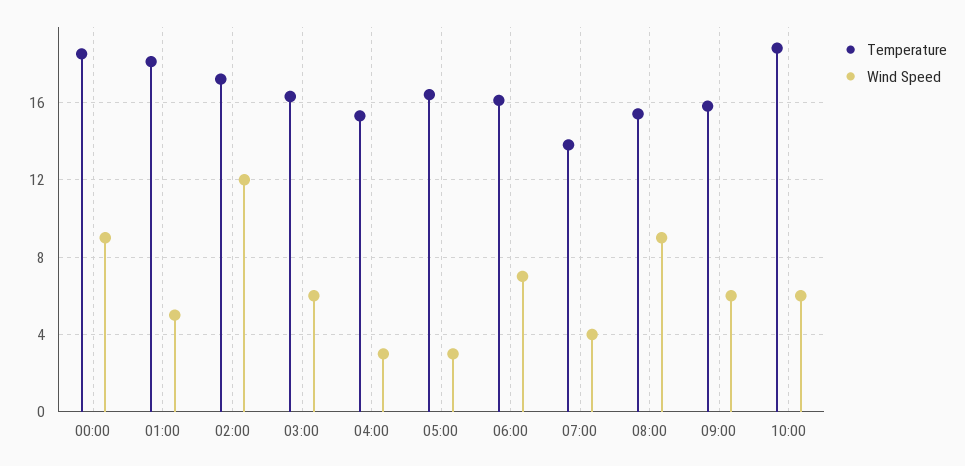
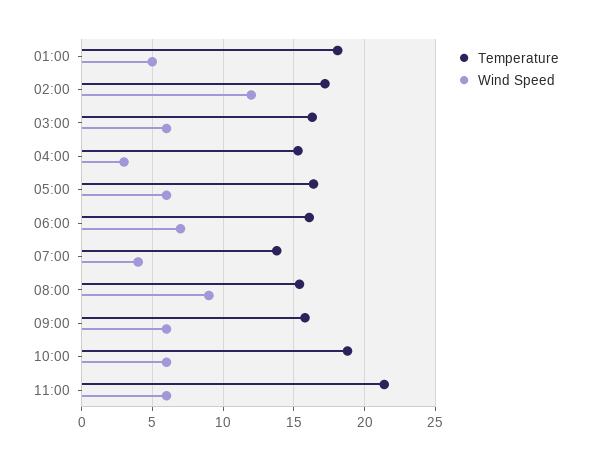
Temperature, 00:00: 18.5 -> none
Wind Speed, 00:00: 9 -> none
Wind Speed, 05:00: 3 -> 6
Temperature, 11:00: none -> 21.5
Wind Speed, 11:00: none -> 6

